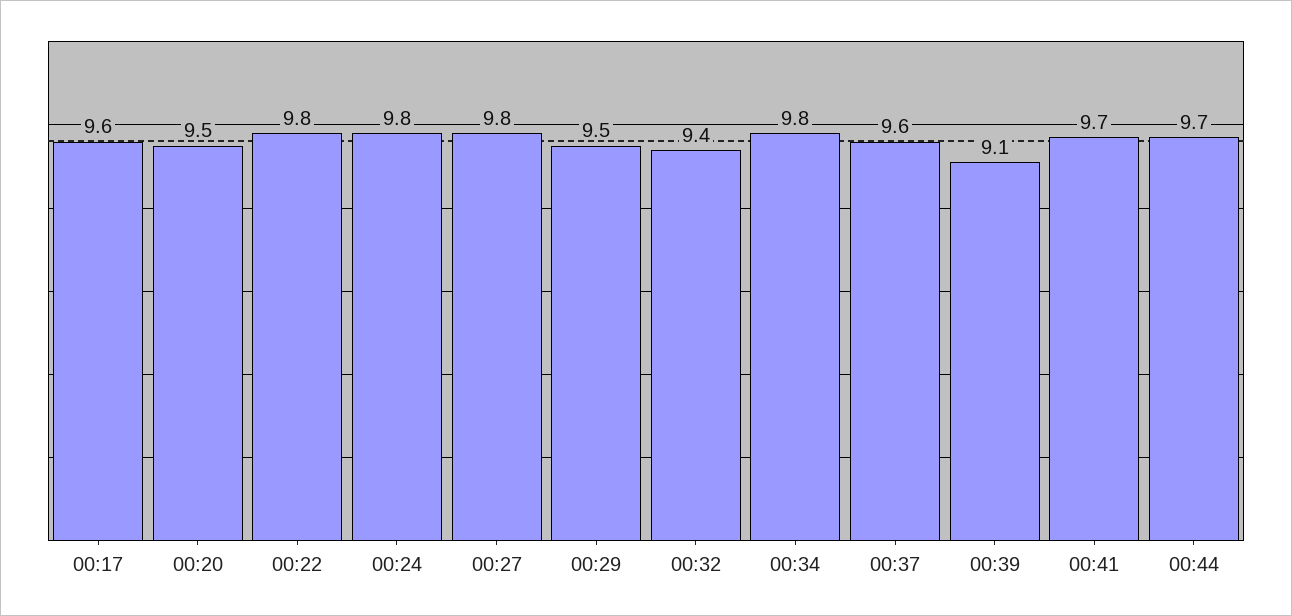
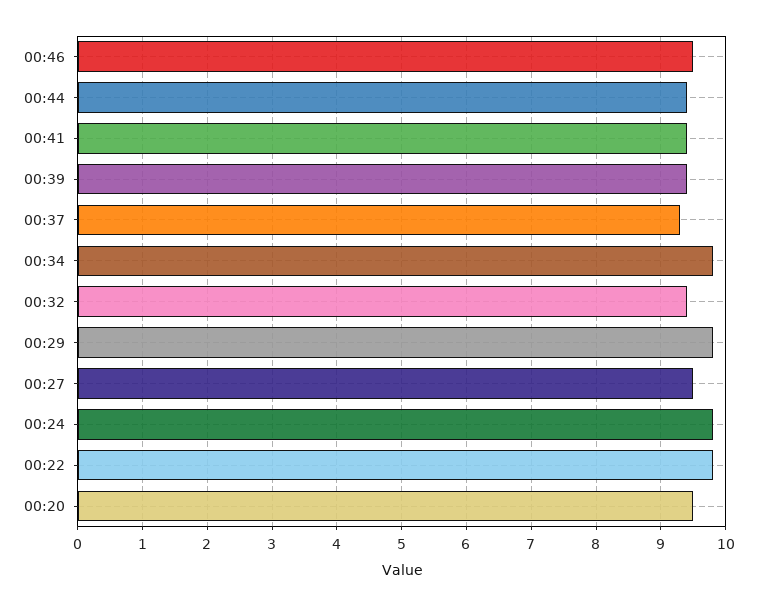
00:17: 9.6 -> none
00:27: 9.8 -> 9.5
00:29: 9.5 -> 9.8
00:37: 9.6 -> 9.3
00:39: 9.1 -> 9.4
00:41: 9.7 -> 9.4
00:44: 9.7 -> 9.4
00:46: none -> 9.5

